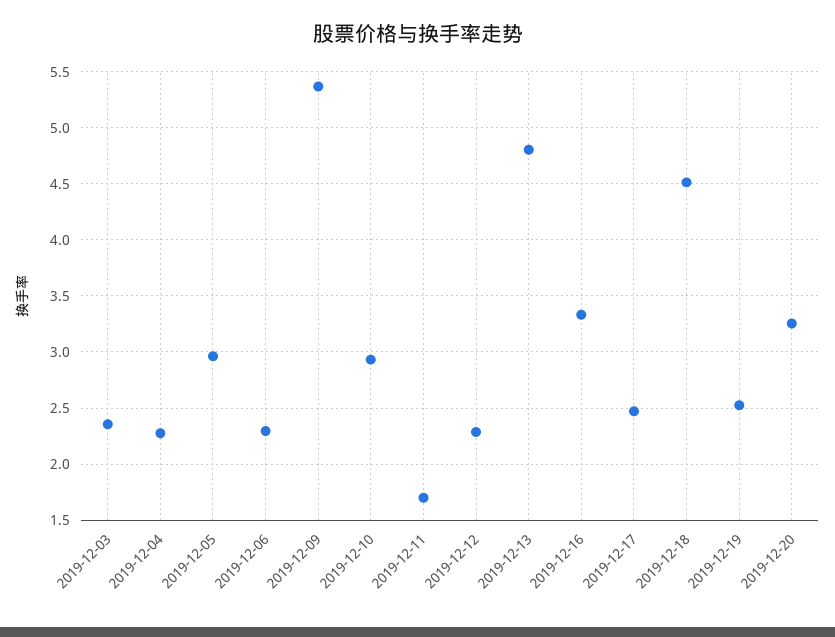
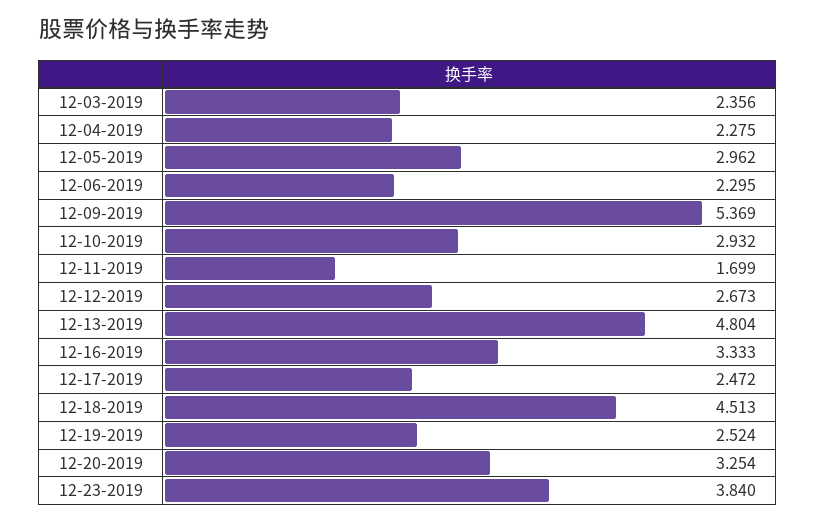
2019-12-12: 2.3 -> 2.673
12-23-2019: none -> 3.84

